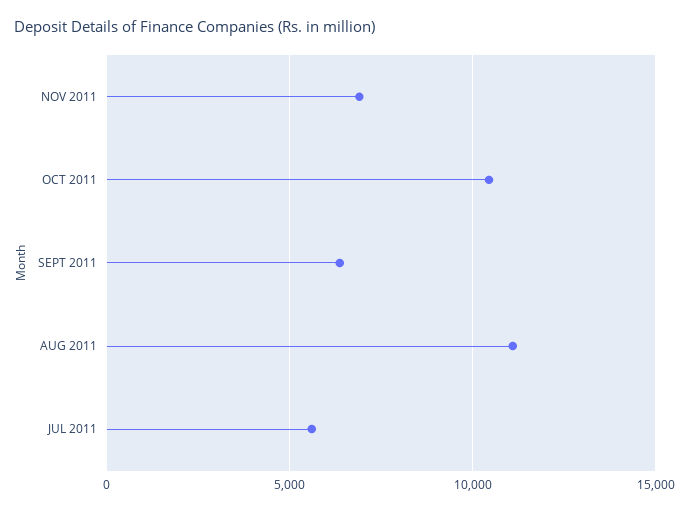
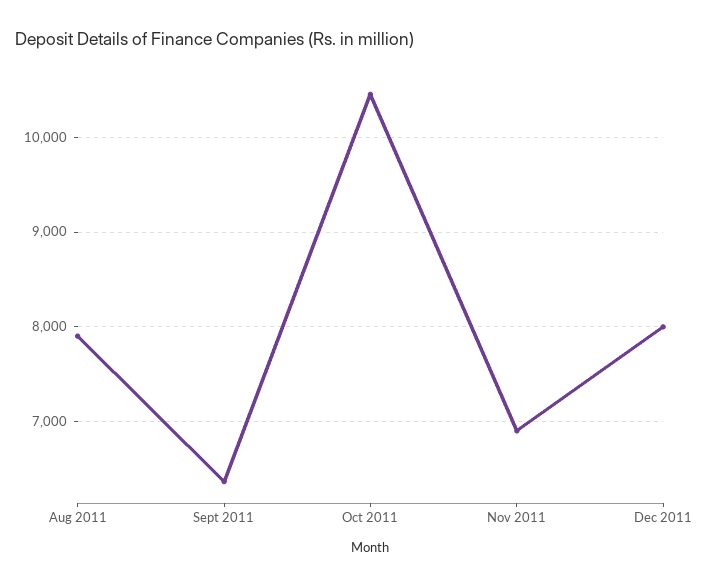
AUG 2011: 11000 -> 7900
JUL 2011: 5500 -> none
Dec 2011: none -> 8000

